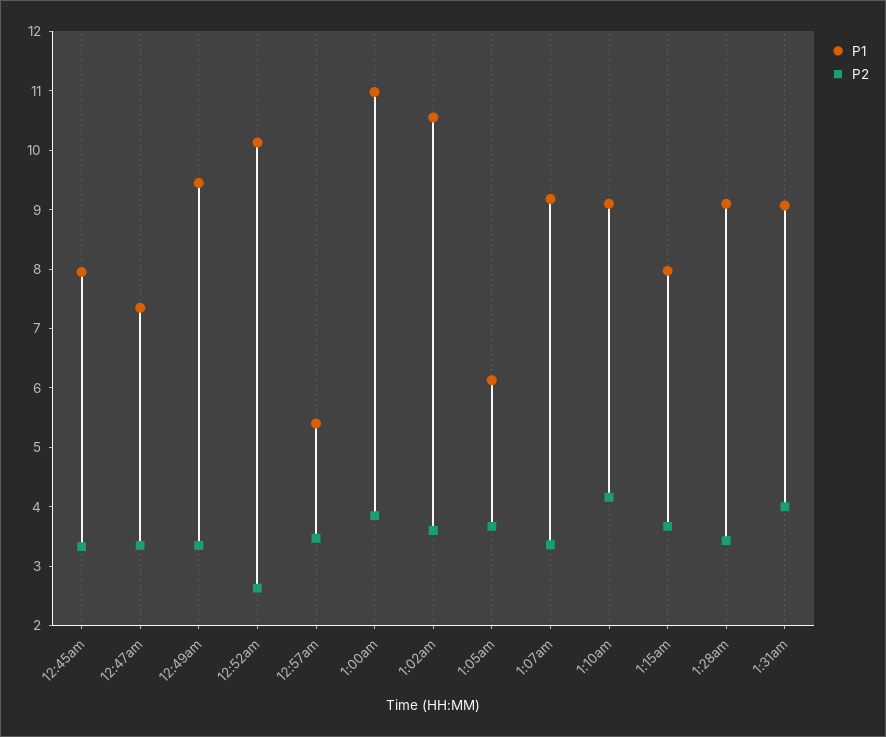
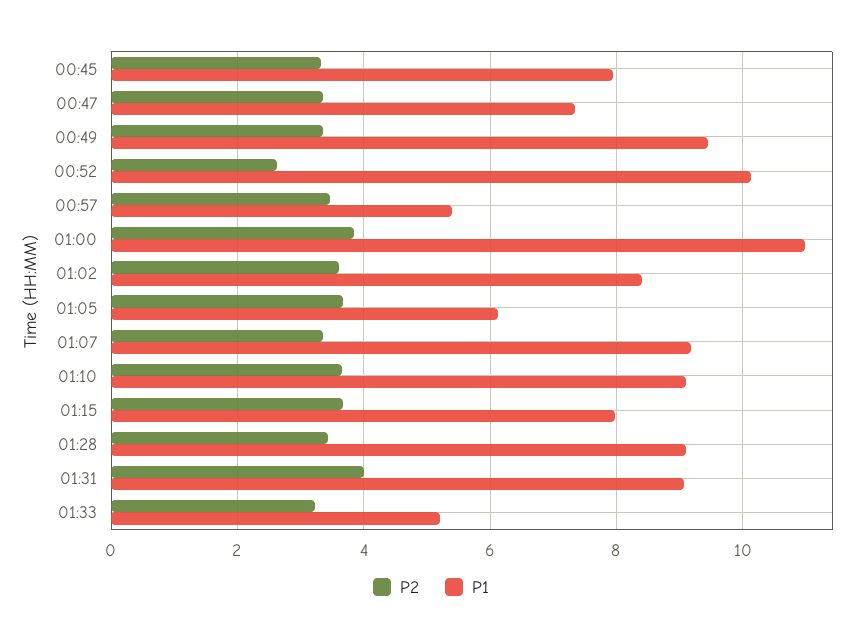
P1, 1:02am: 10.6 -> 8.4
P2, 1:10am: 4.2 -> 3.6
P2, 01:33: none -> 3.2
P1, 01:33: none -> 5.2

